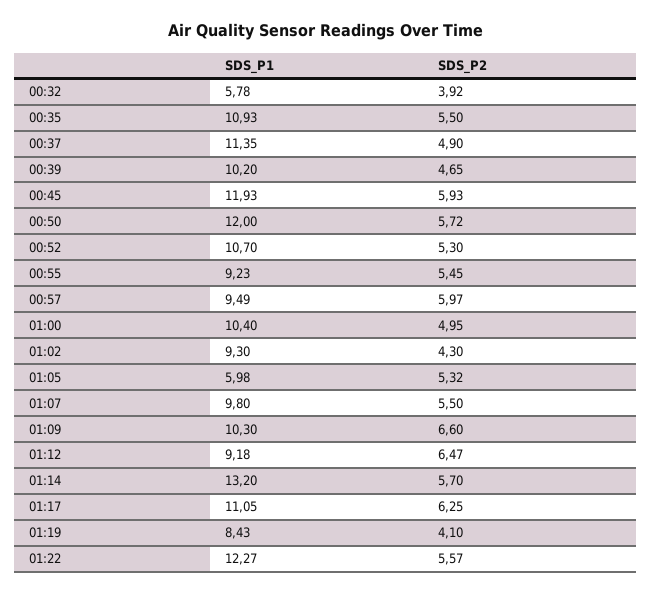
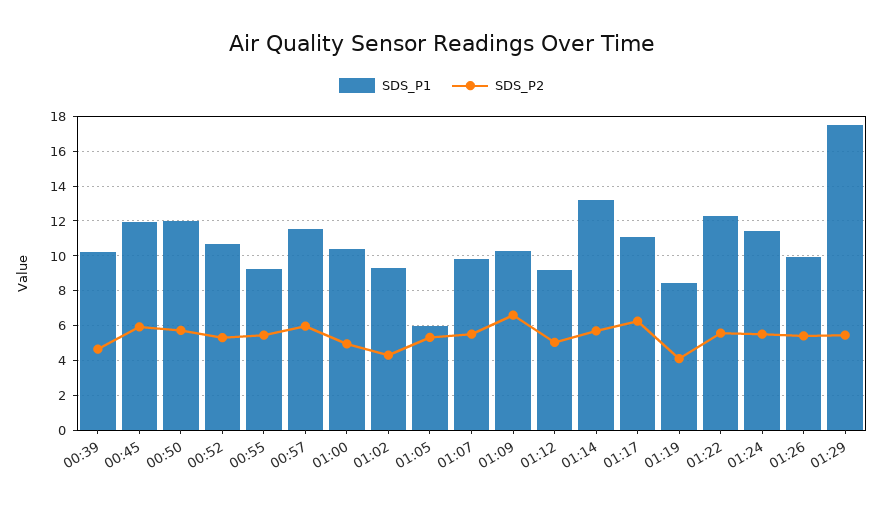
SDS_P1, 00:32: 5.78 -> none
SDS_P2, 00:32: 3.92 -> none
SDS_P1, 00:35: 10.93 -> none
SDS_P2, 00:35: 5.5 -> none
SDS_P1, 00:37: 11.35 -> none
SDS_P2, 00:37: 4.9 -> none
SDS_P1, 00:57: 9.49 -> 11.5
SDS_P2, 01:12: 6.47 -> 5
SDS_P1, 01:24: none -> 11.5
SDS_P2, 01:24: none -> 5.5
SDS_P1, 01:26: none -> 10
SDS_P2, 01:26: none -> 5.5
SDS_P1, 01:29: none -> 17.5
SDS_P2, 01:29: none -> 5.5

